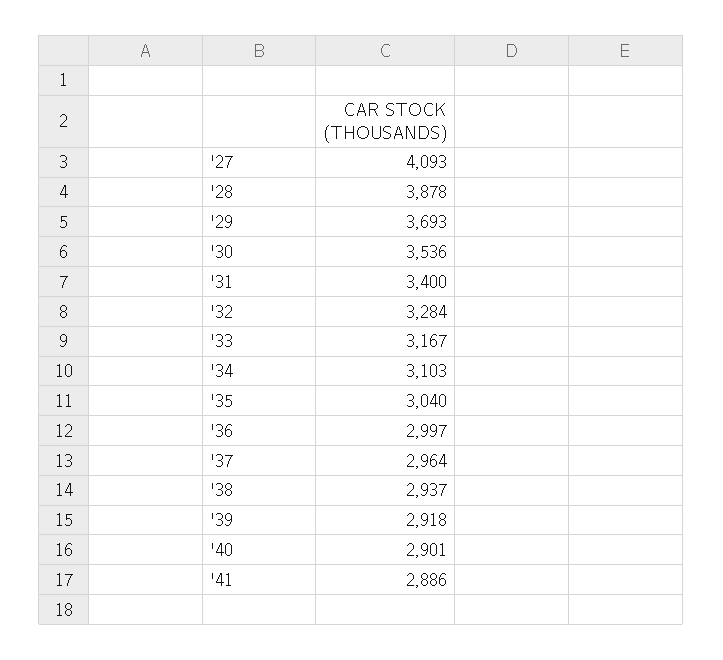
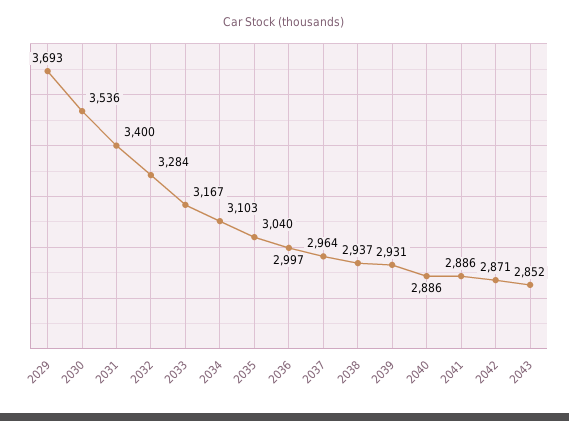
'27: 4093 -> none
'28: 3878 -> none
'39: 2918 -> 2931
'40: 2901 -> 2886
2042: none -> 2871
2043: none -> 2852

